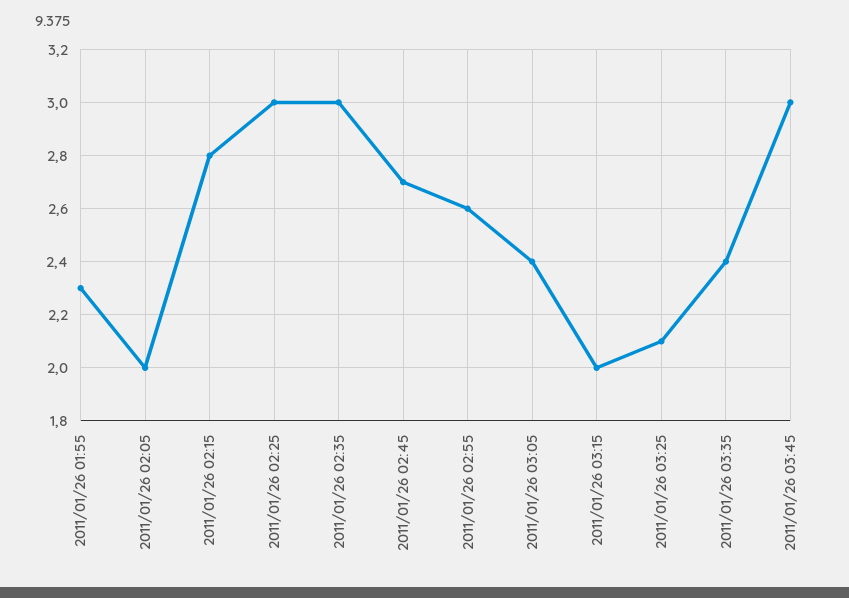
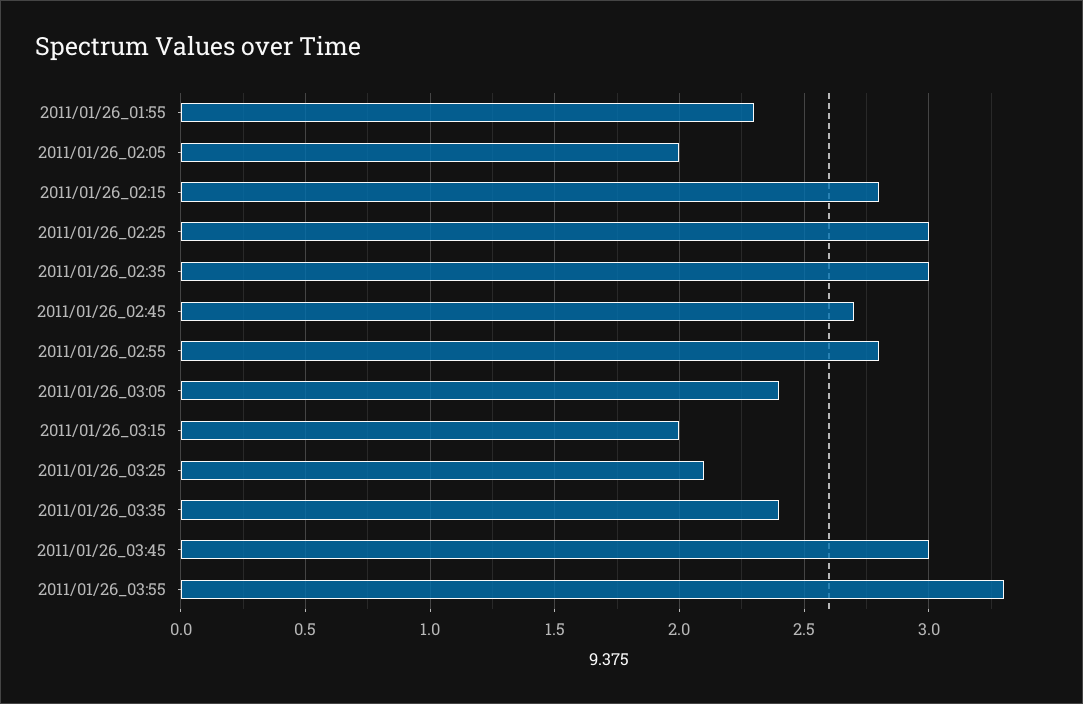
2011/01/26 02:55: 2.6 -> 2.8
2011/01/26_03:55: none -> 3.3

